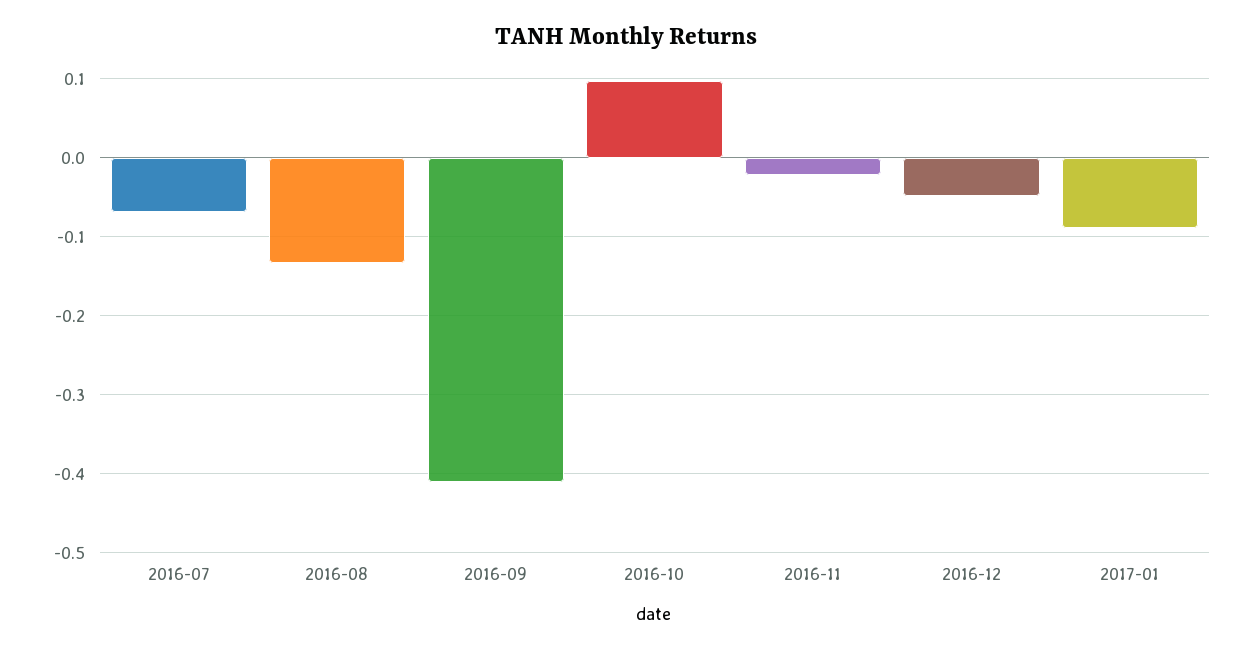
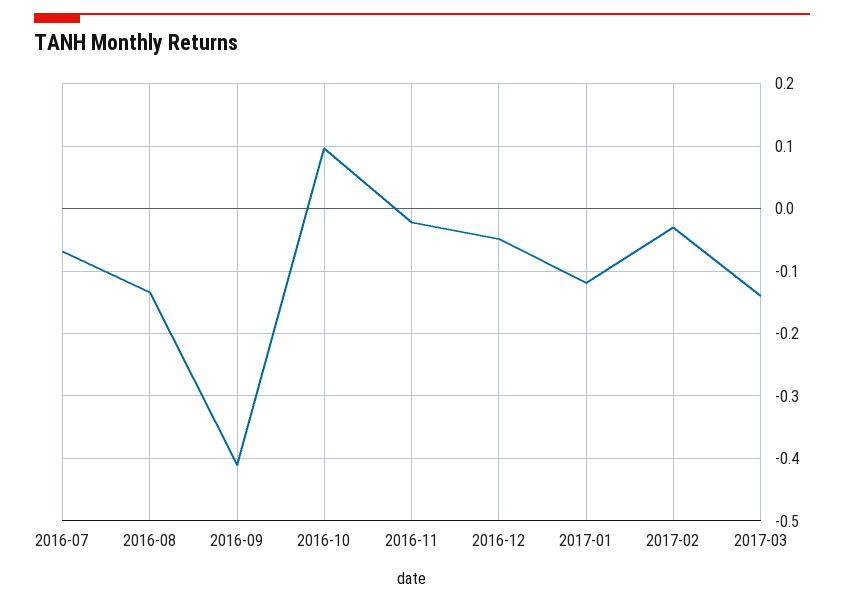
2017-01: -0.09 -> -0.12
2017-02: none -> -0.03
2017-03: none -> -0.14

